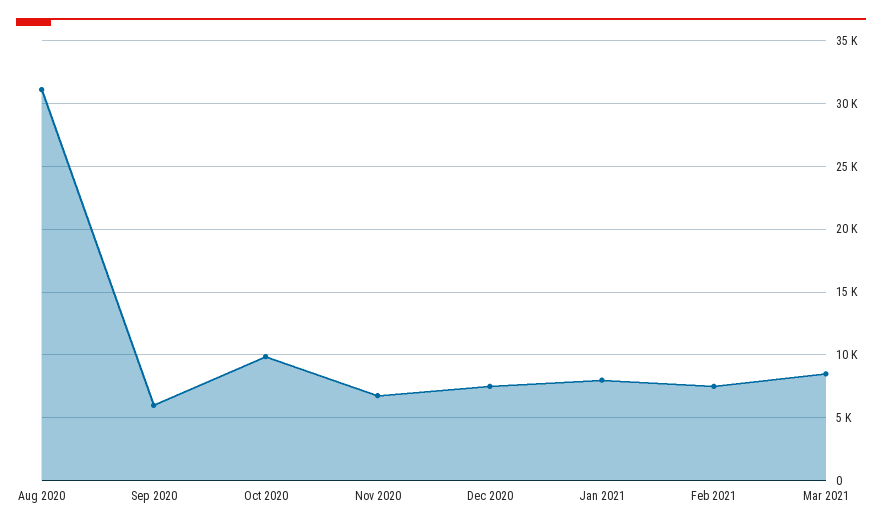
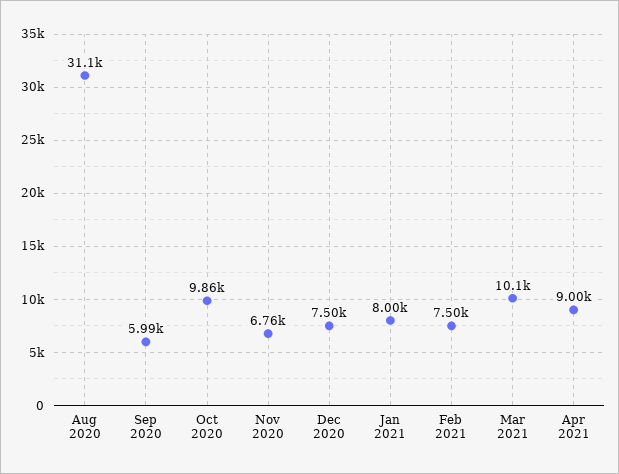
Mar 2021: 8500 -> 10100
Apr 2021: none -> 9000

